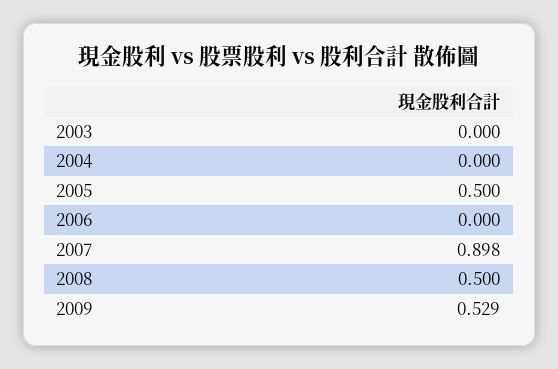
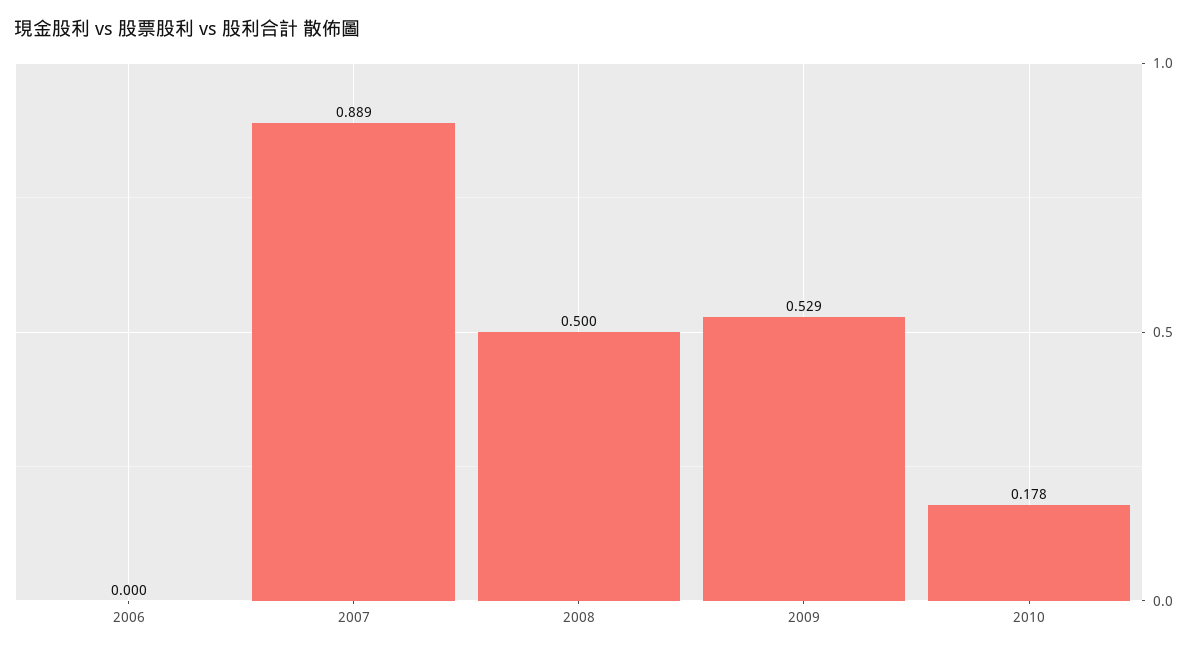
2003: 0 -> none
2004: 0 -> none
2005: 0.5 -> none
2007: 0.898 -> 0.889
2010: none -> 0.178

